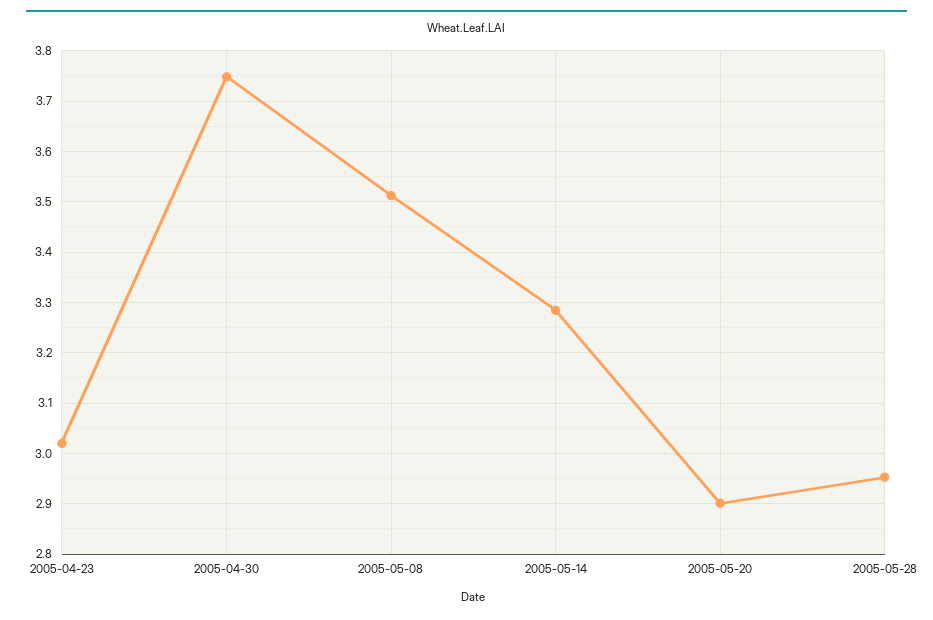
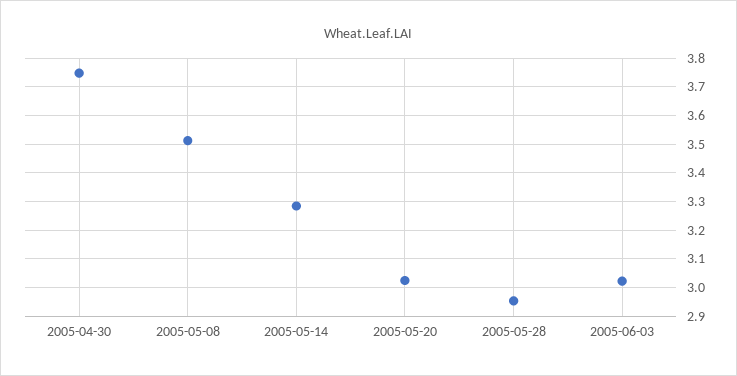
2005-04-23: 3.02 -> none
2005-05-20: 2.9 -> 3.025
2005-06-03: none -> 3.025

